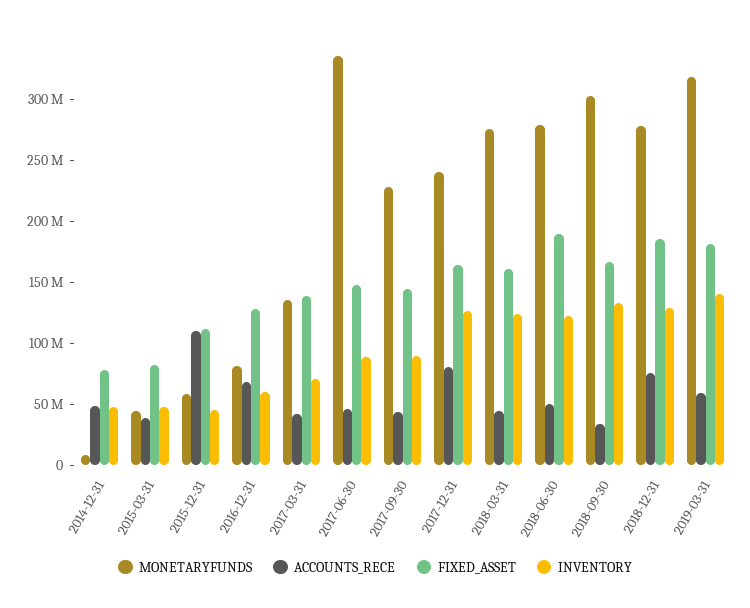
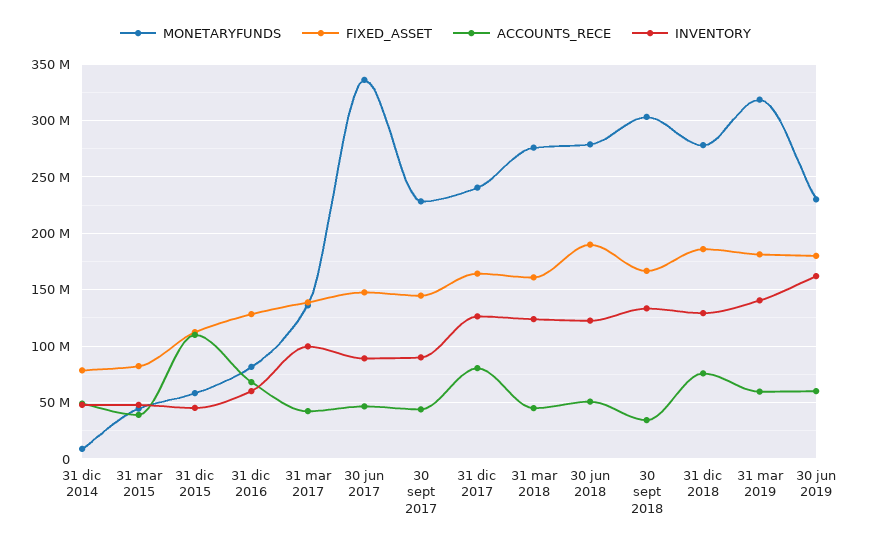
INVENTORY, 2017-03-31: 70000000 -> 100000000
MONETARYFUNDS, 30 jun 2019: none -> 230000000
FIXED_ASSET, 30 jun 2019: none -> 180000000
ACCOUNTS_RECE, 30 jun 2019: none -> 60000000
INVENTORY, 30 jun 2019: none -> 160000000

